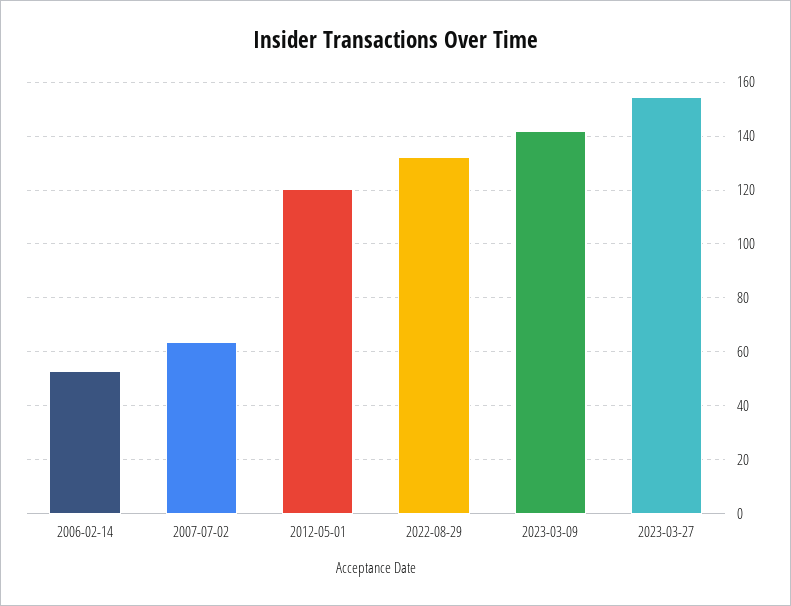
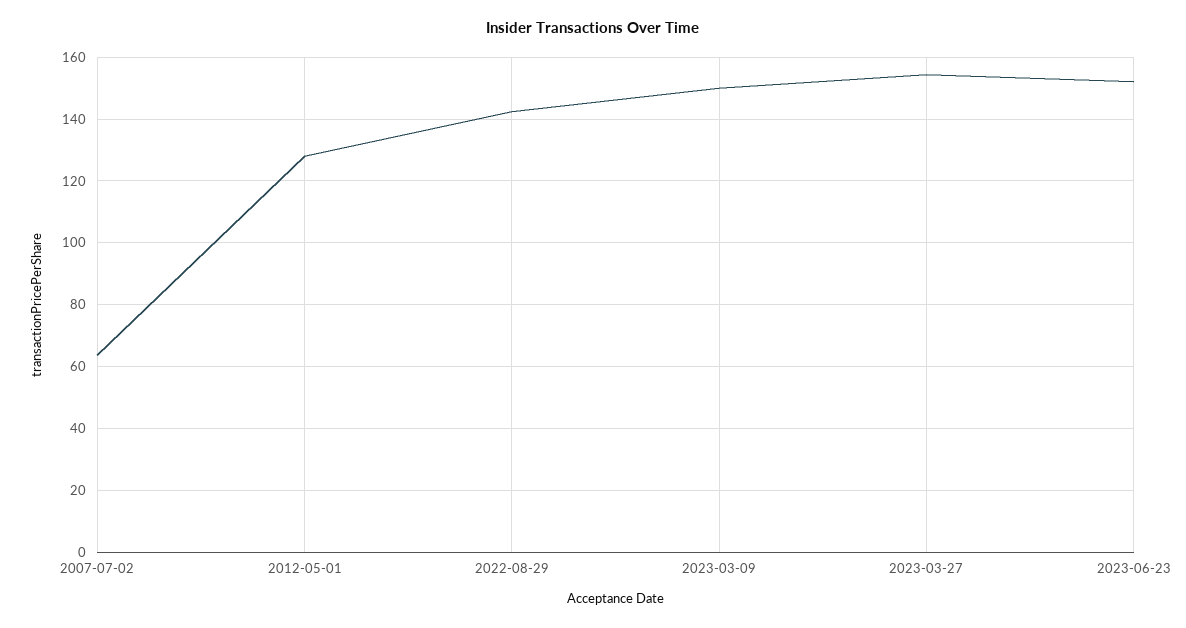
2006-02-14: 52.5 -> none
2012-05-01: 120 -> 128
2022-08-29: 132.5 -> 142
2023-03-09: 142.5 -> 150
2023-06-23: none -> 152

